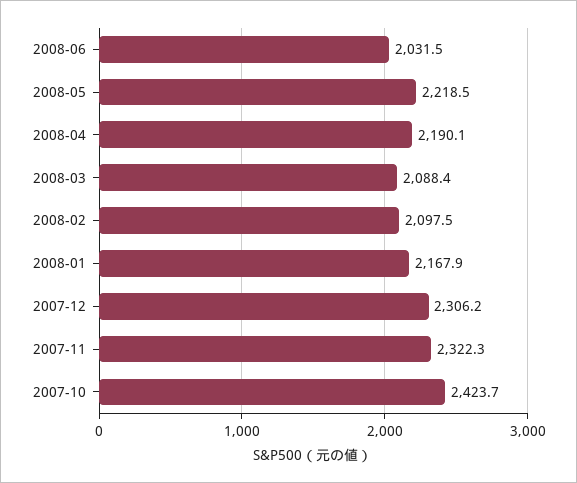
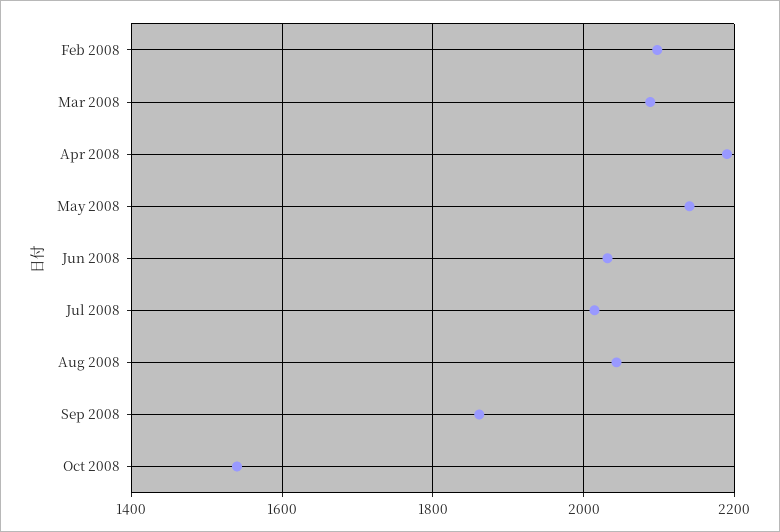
2008-05: 2218.5 -> 2140
2008-01: 2167.9 -> none
2007-12: 2306.2 -> none
2007-11: 2322.3 -> none
2007-10: 2423.7 -> none
Jul 2008: none -> 2020
Aug 2008: none -> 2040
Sep 2008: none -> 1860
Oct 2008: none -> 1540

